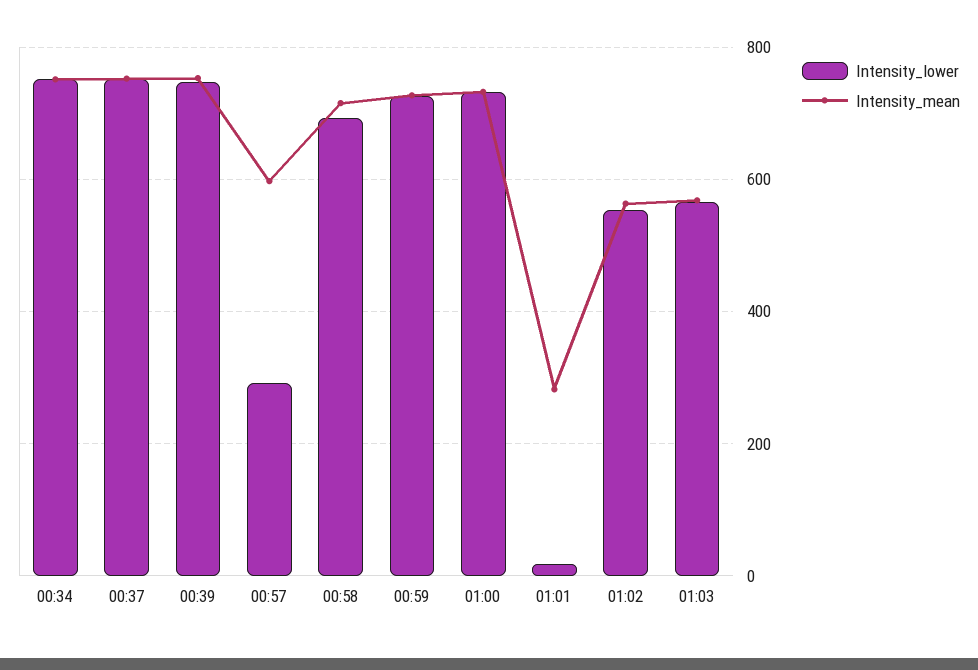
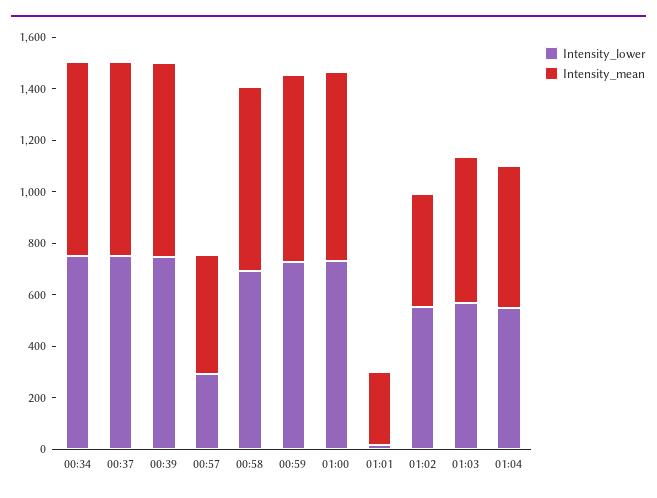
Intensity_mean, 00:57: 600 -> 450
Intensity_mean, 01:02: 560 -> 450
Intensity_lower, 01:04: none -> 550
Intensity_mean, 01:04: none -> 550

